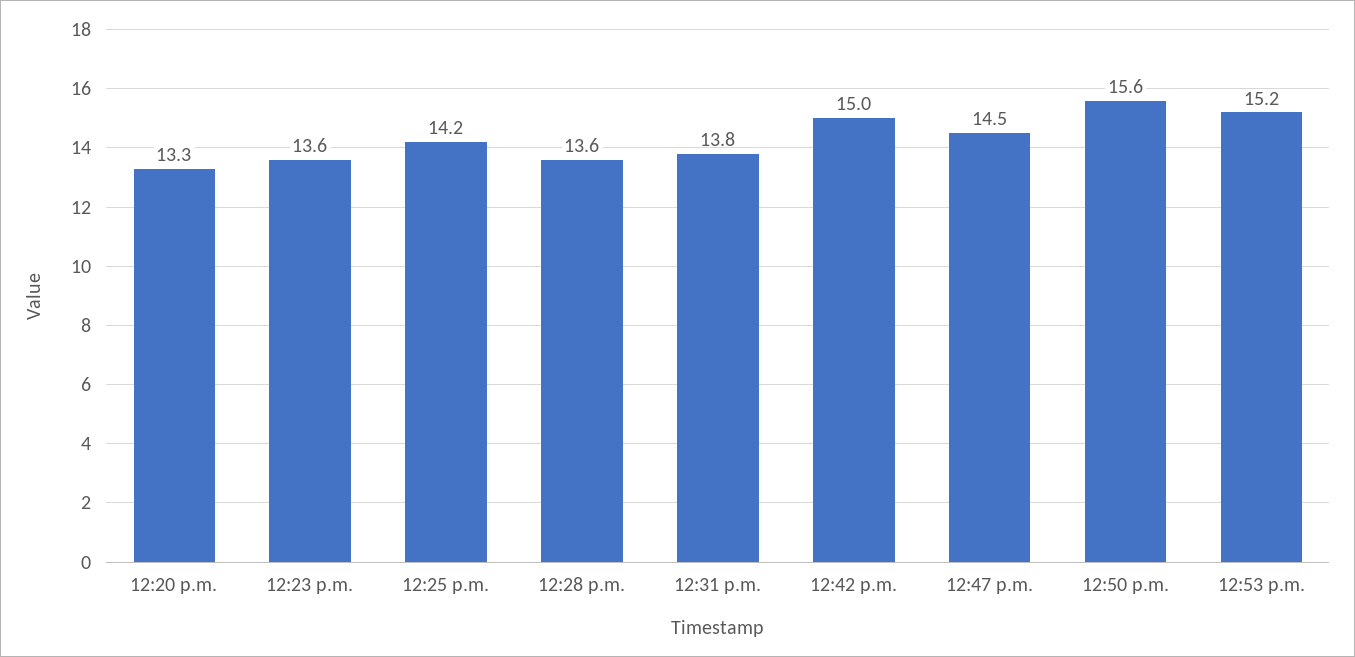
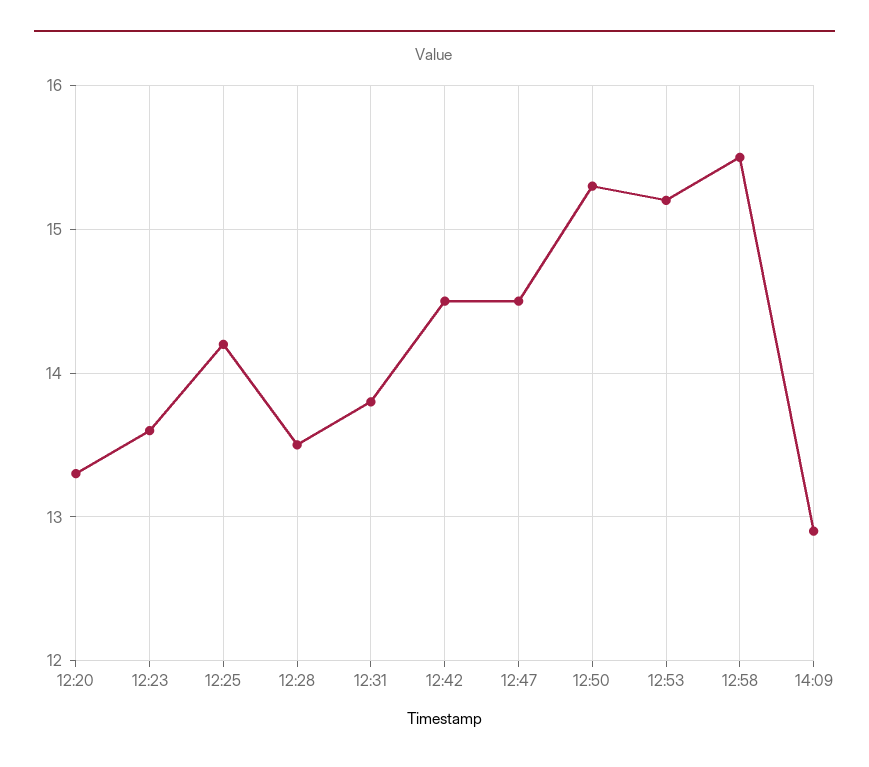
12:28 p.m.: 13.6 -> 13.5
12:42 p.m.: 15 -> 14.5
12:50 p.m.: 15.6 -> 15.3
12:58: none -> 15.5
14:09: none -> 12.9

